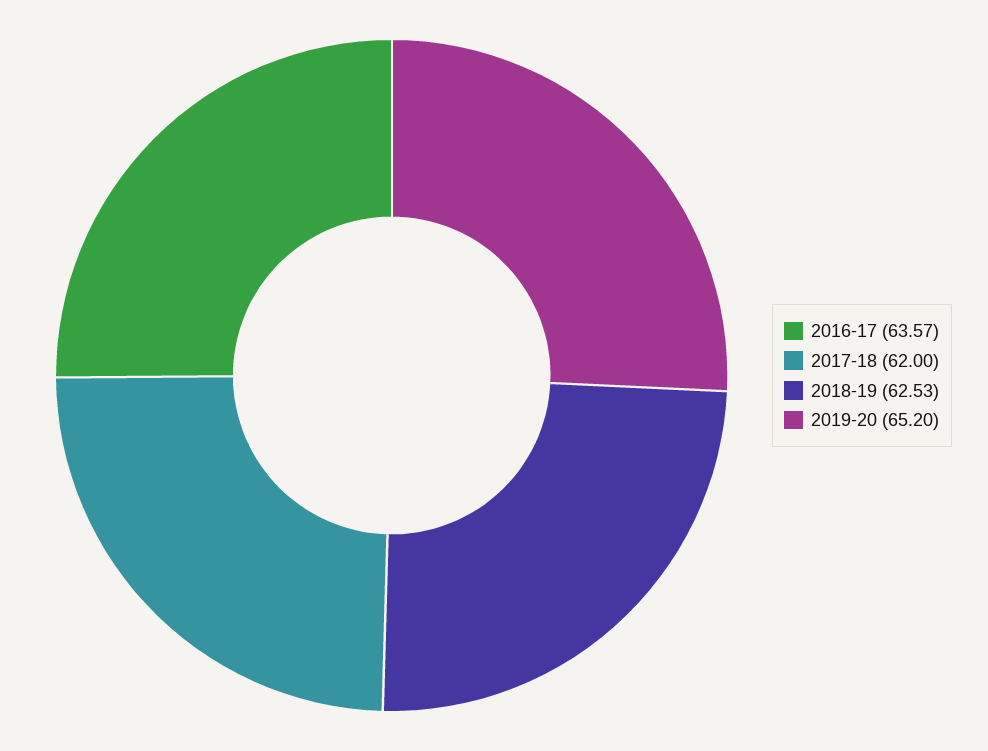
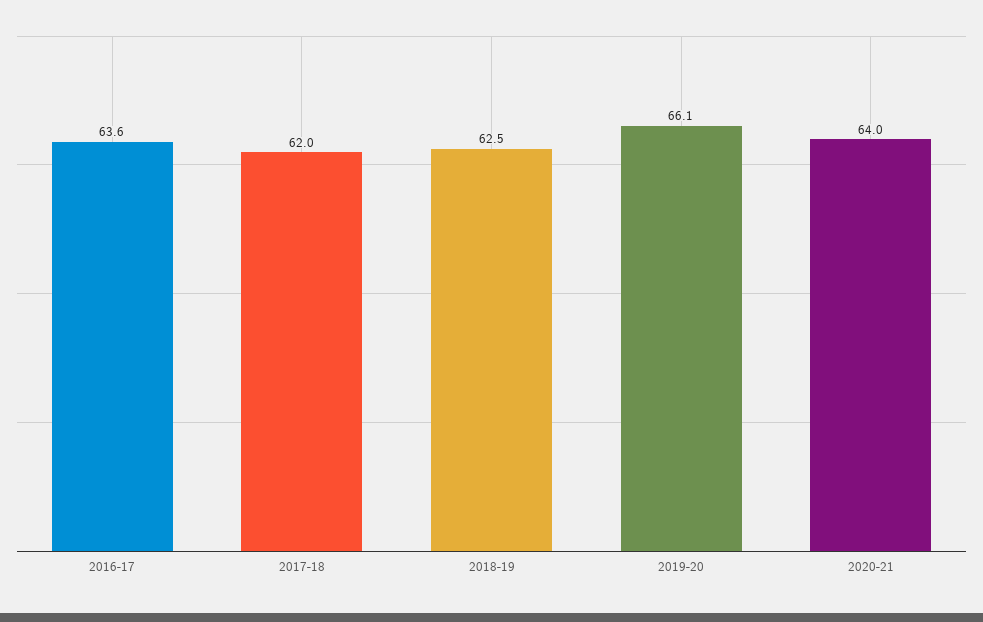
2019-20: 65.2 -> 66.1
2020-21: none -> 64

